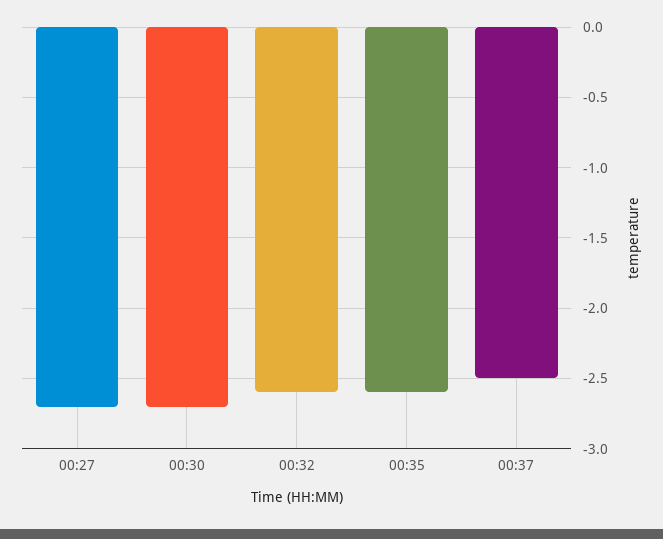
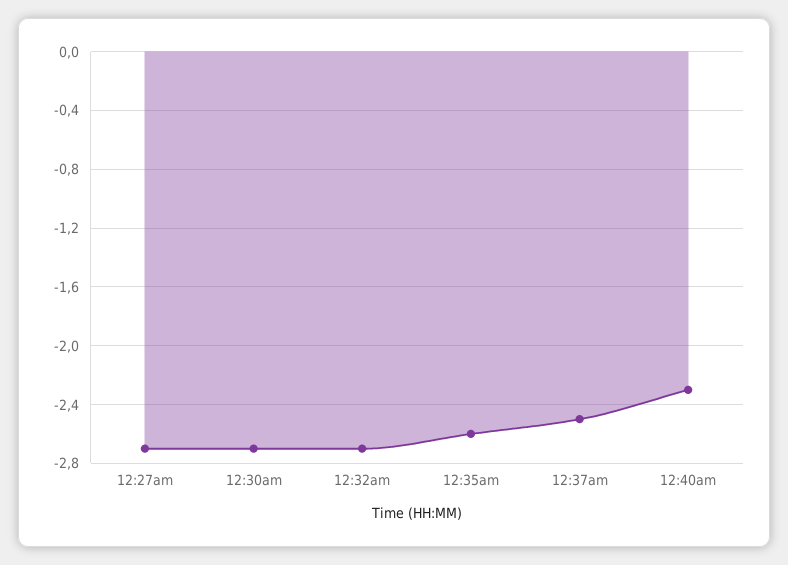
00:32: -2.6 -> -2.7
12:40am: none -> -2.3

